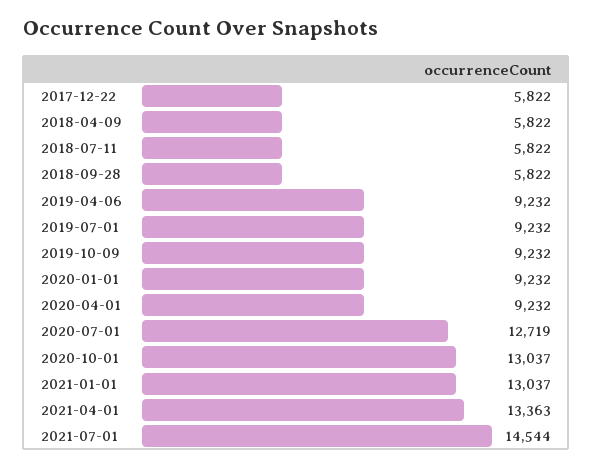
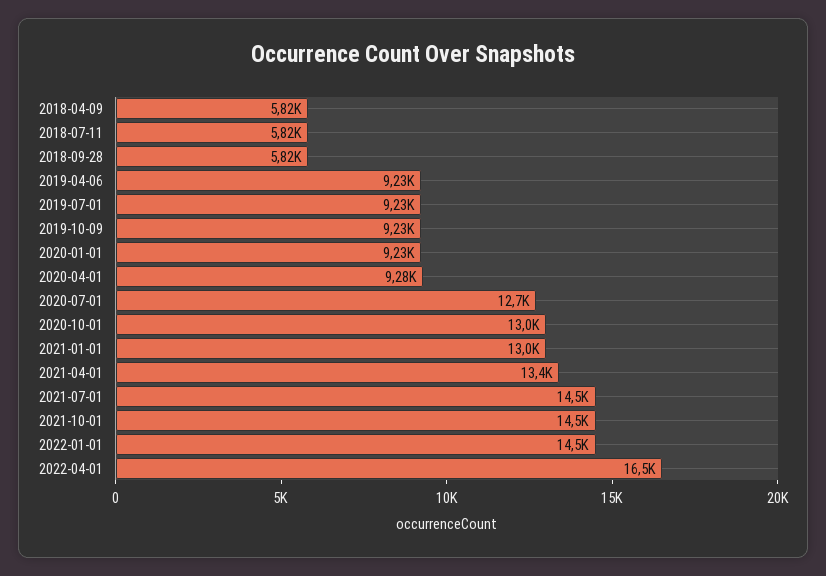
2017-12-22: 5822 -> none
2020-04-01: 9232 -> 9280
2021-10-01: none -> 14500
2022-01-01: none -> 14500
2022-04-01: none -> 16500

